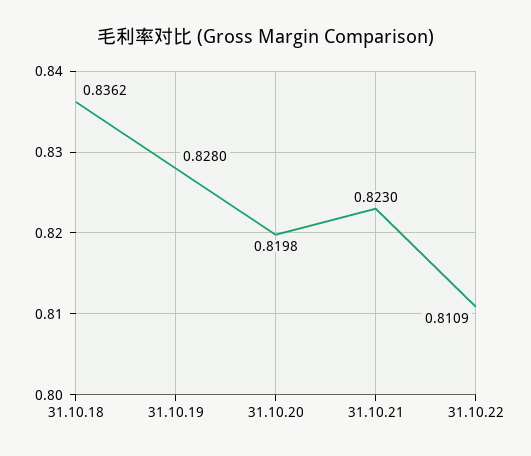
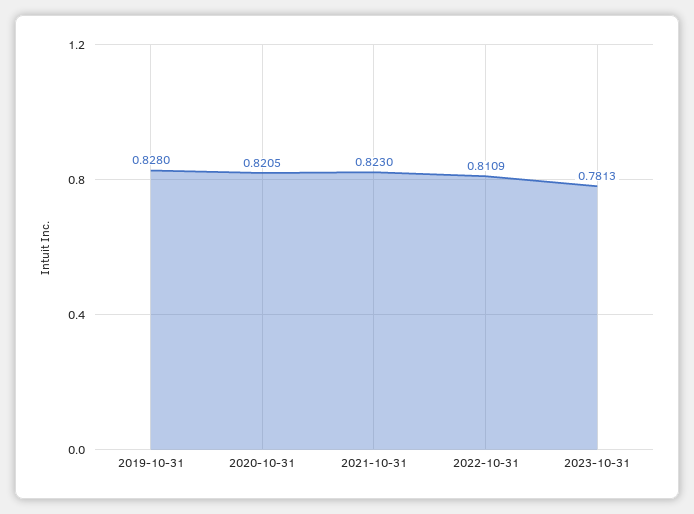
31.10.18: 0.8362 -> none
31.10.20: 0.8198 -> 0.8205
2023-10-31: none -> 0.7813

